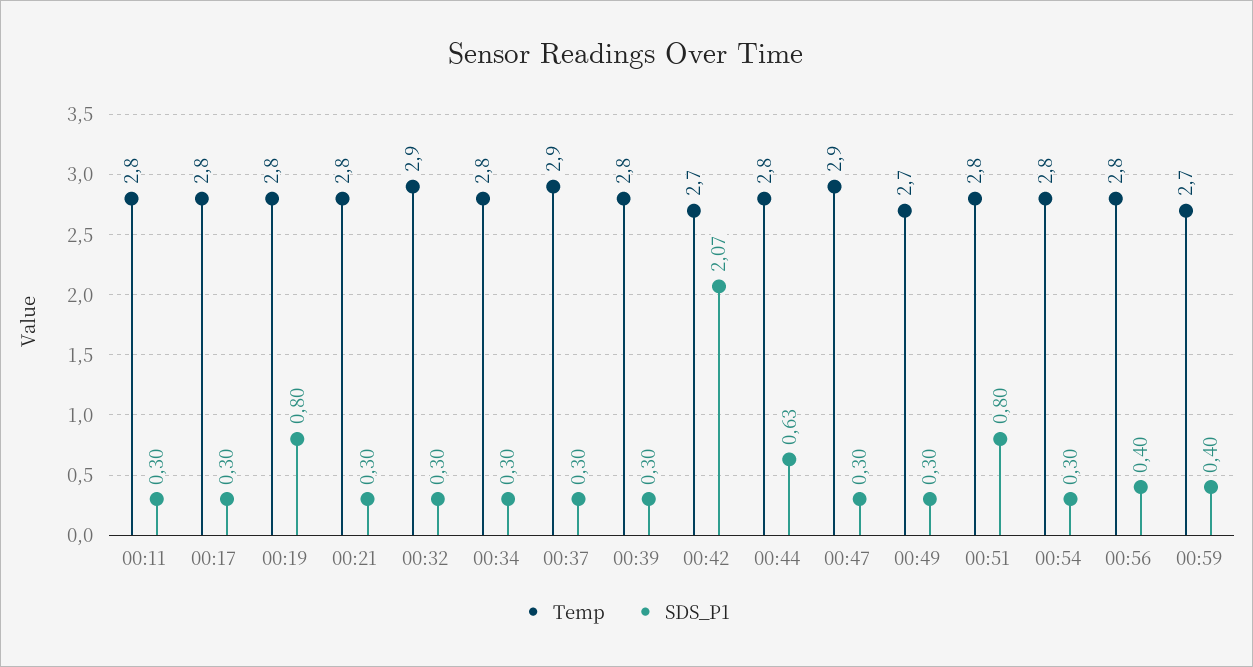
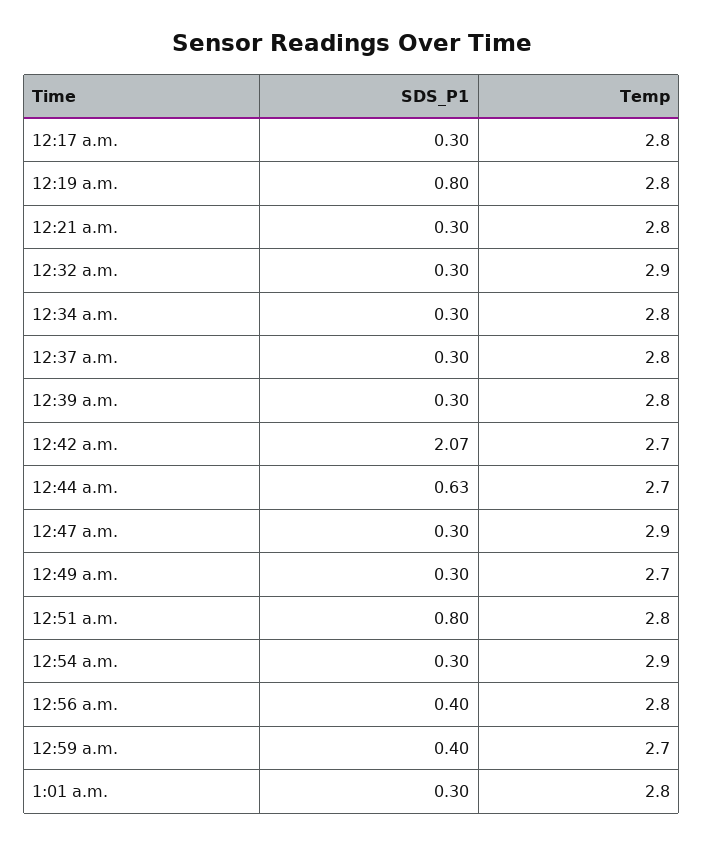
Temp, 00:11: 2.8 -> none
SDS_P1, 00:11: 0.3 -> none
Temp, 00:37: 2.9 -> 2.8
Temp, 00:44: 2.8 -> 2.7
Temp, 00:54: 2.8 -> 2.9
SDS_P1, 1:01 a.m.: none -> 0.3
Temp, 1:01 a.m.: none -> 2.8

